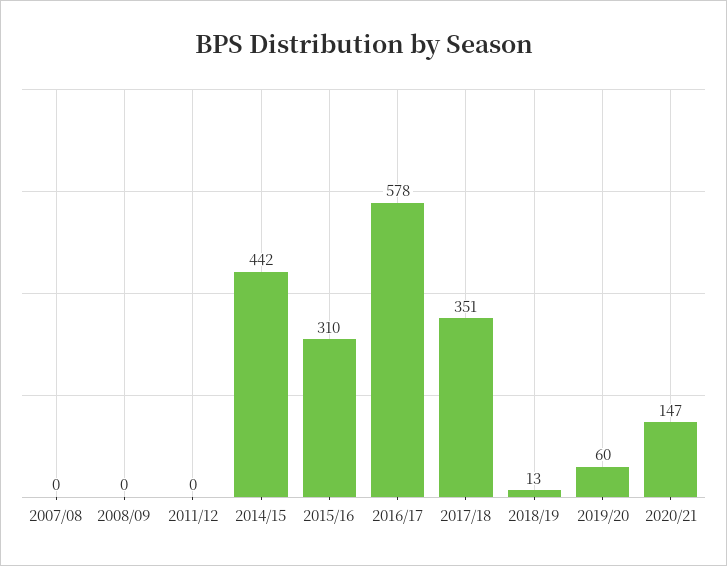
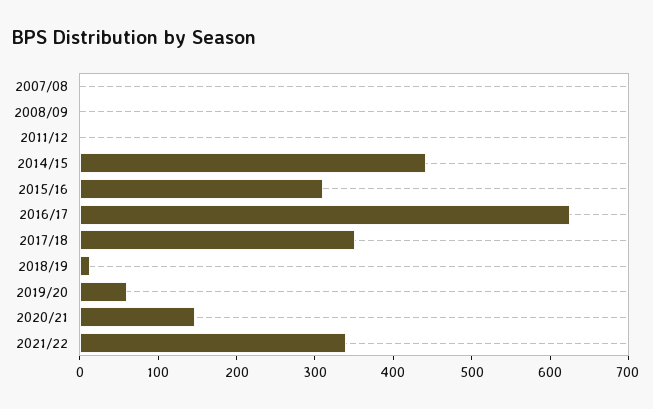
2016/17: 578 -> 620
2021/22: none -> 340

